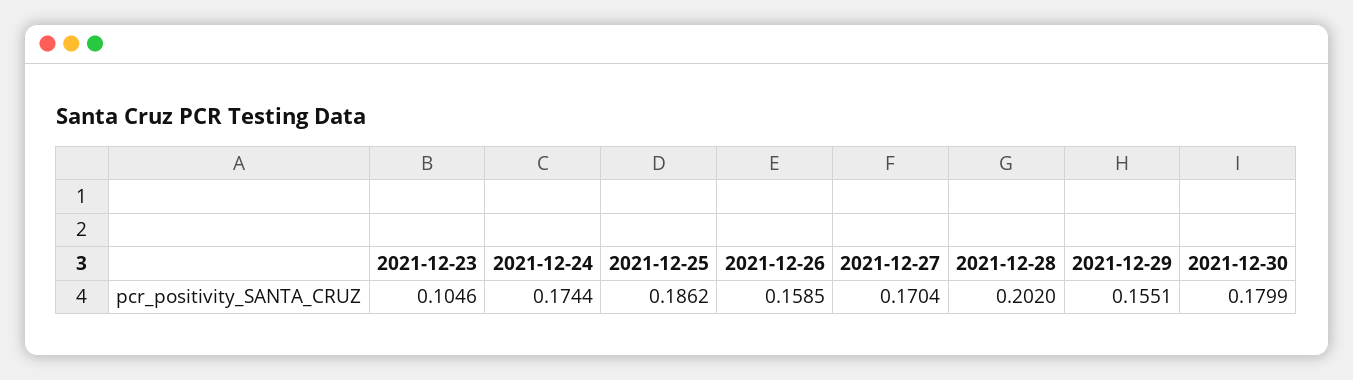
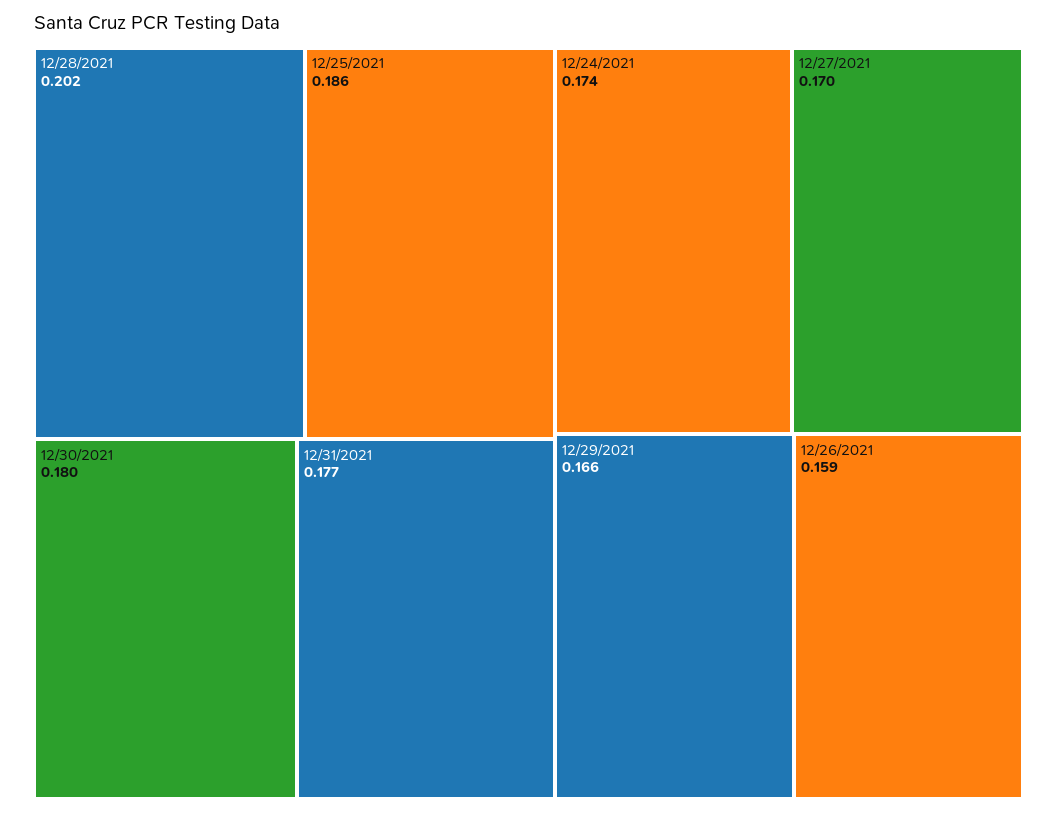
2021-12-23: 0.1046 -> none
2021-12-29: 0.1551 -> 0.166
12/31/2021: none -> 0.177

